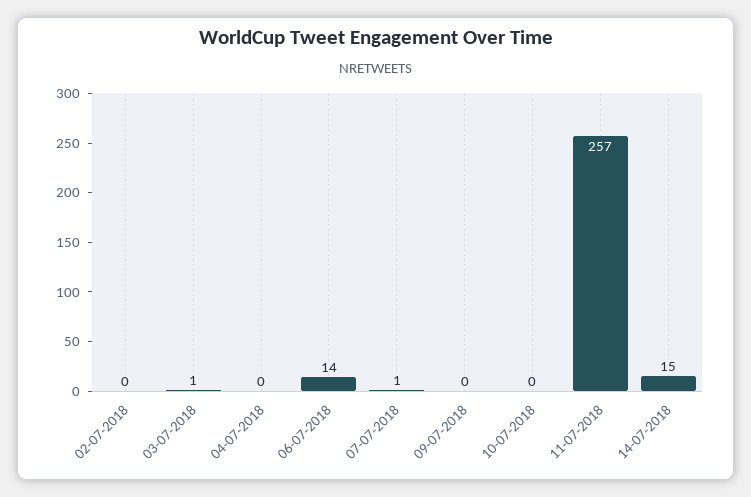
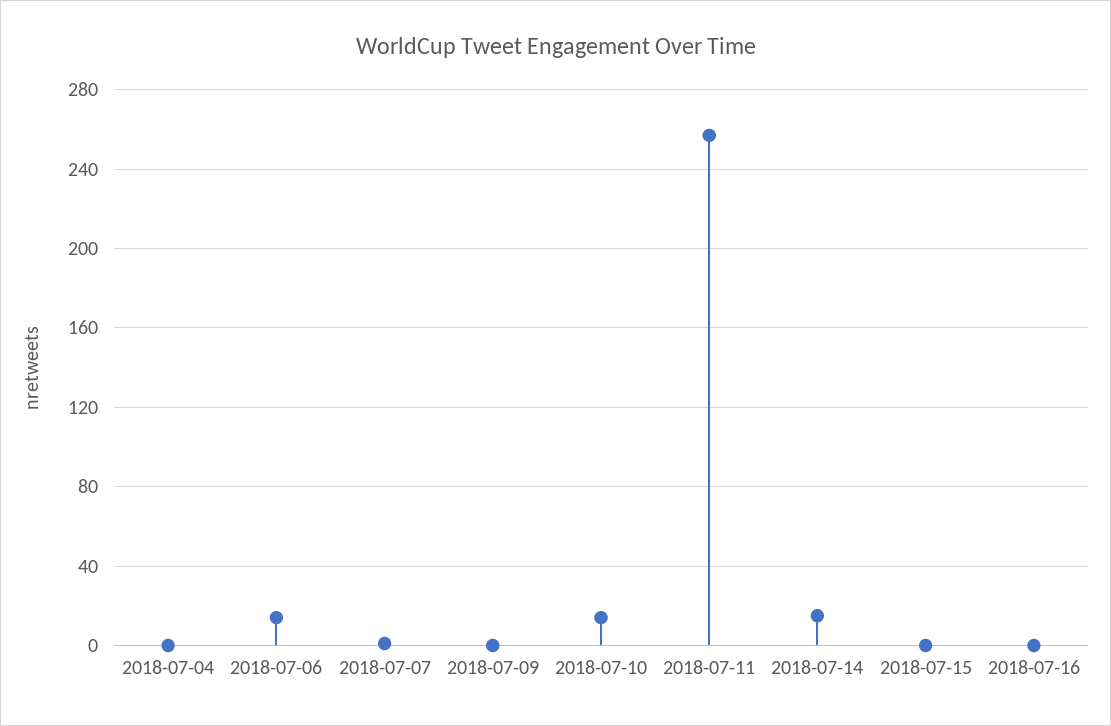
02-07-2018: 0 -> none
03-07-2018: 1 -> none
10-07-2018: 0 -> 15
2018-07-15: none -> 0
2018-07-16: none -> 0

